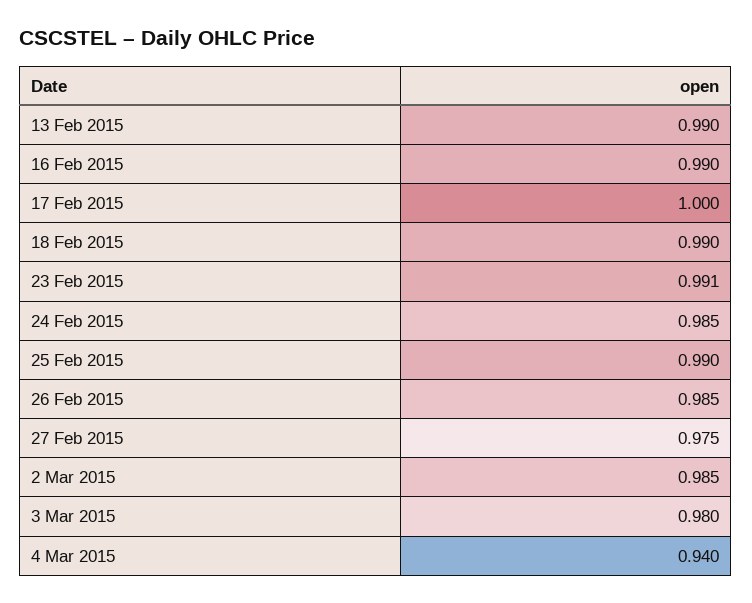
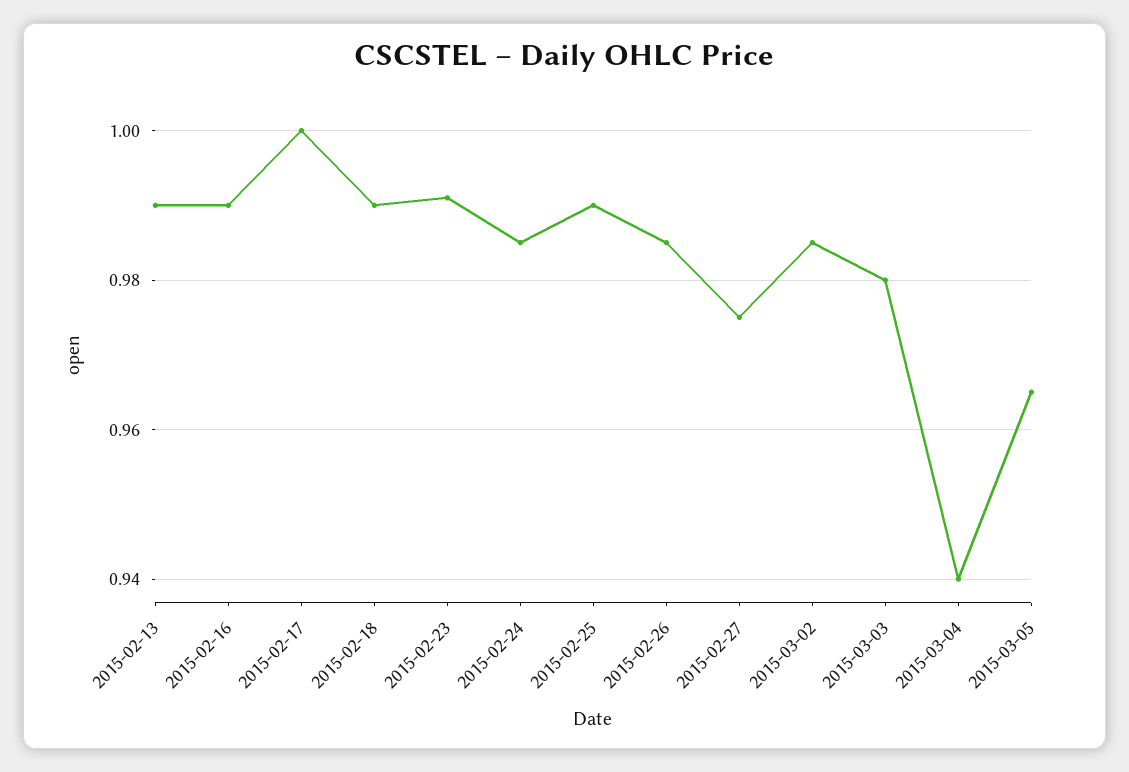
2015-03-05: none -> 0.965

